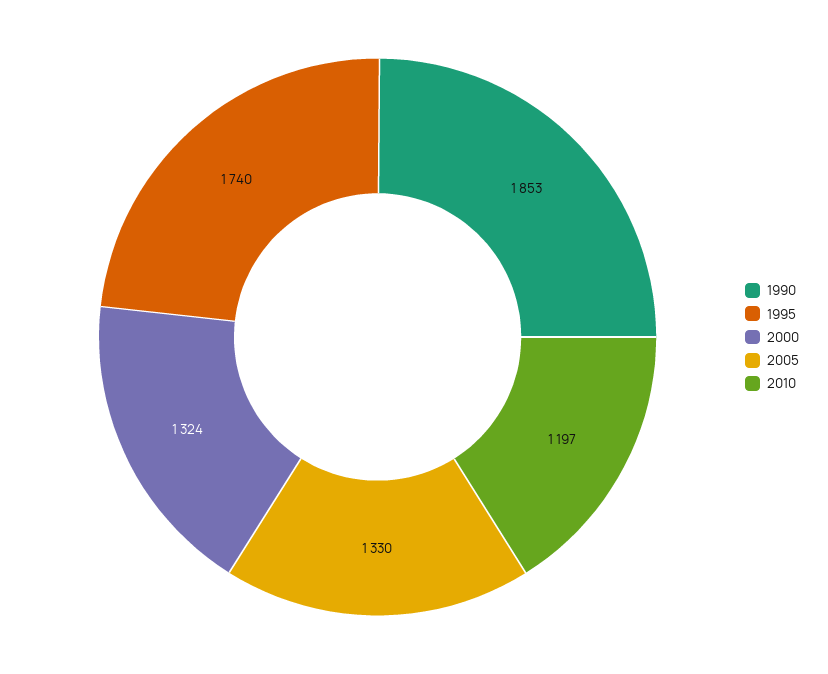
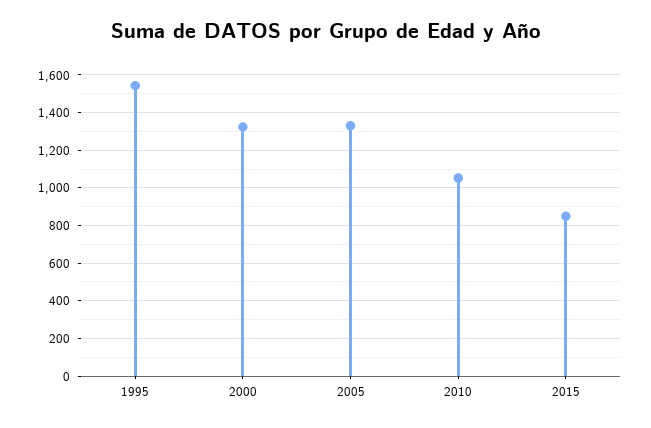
1990: 1853 -> none
1995: 1740 -> 1550
2010: 1197 -> 1050
2015: none -> 850

